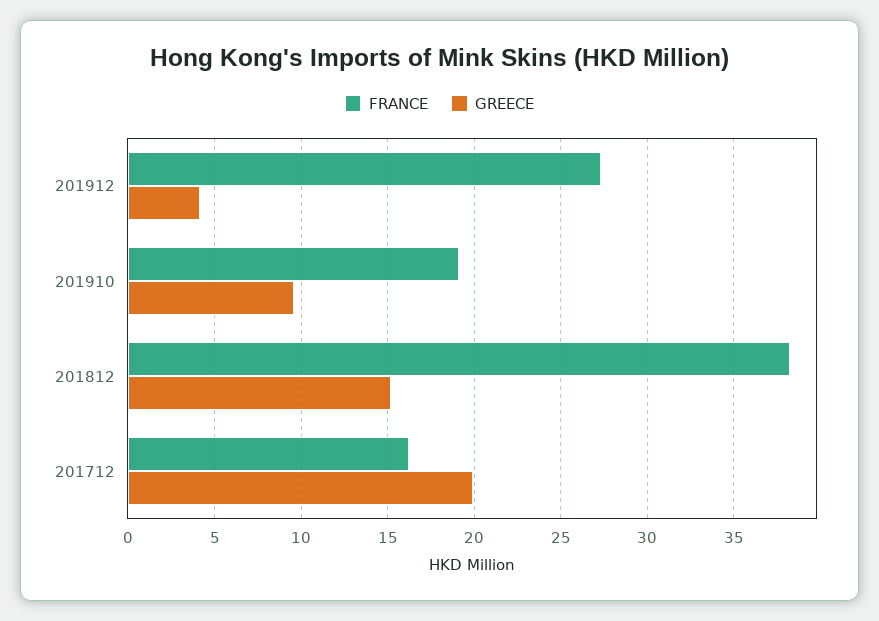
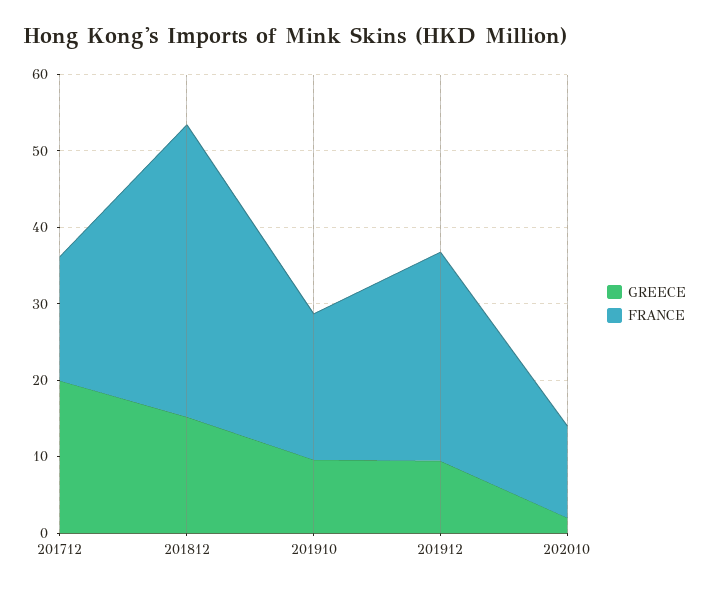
GREECE, 201912: 4 -> 10
GREECE, 202010: none -> 2
FRANCE, 202010: none -> 12

